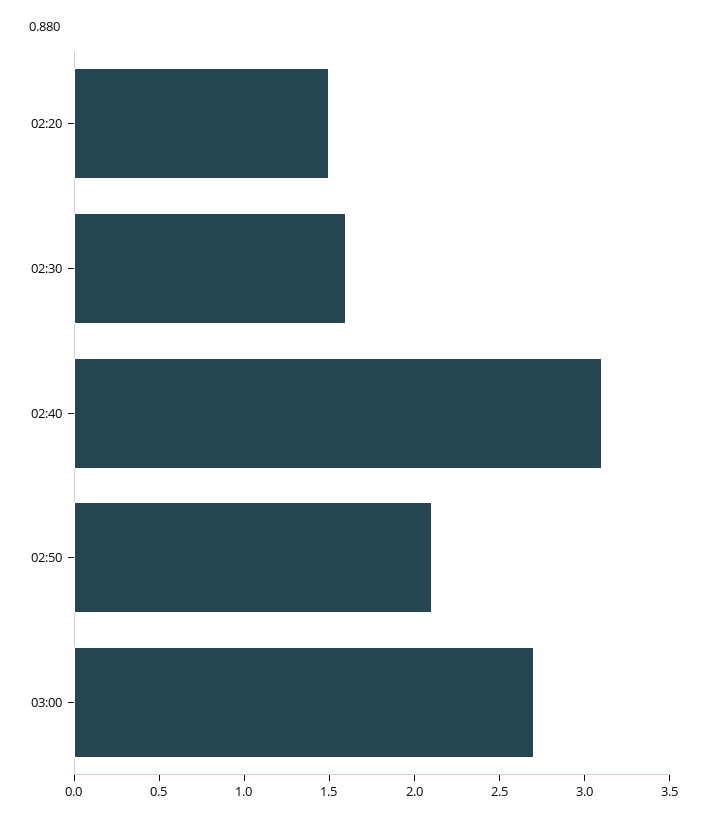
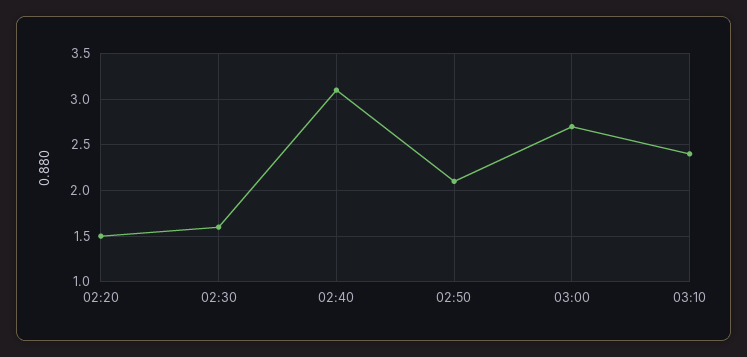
03:10: none -> 2.4

